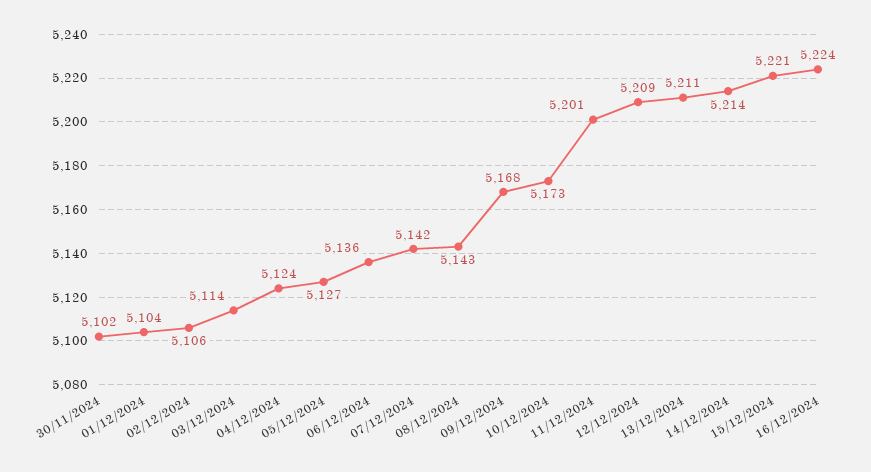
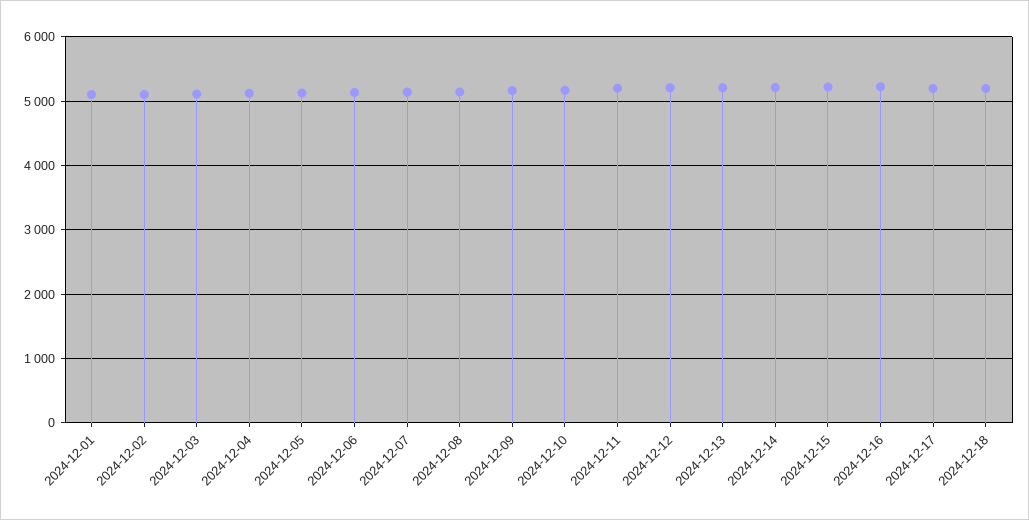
30/11/2024: 5102 -> none
2024-12-17: none -> 5200
2024-12-18: none -> 5200

